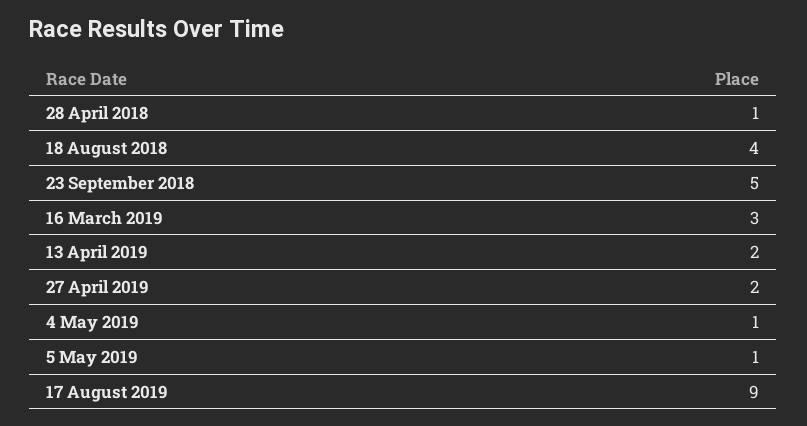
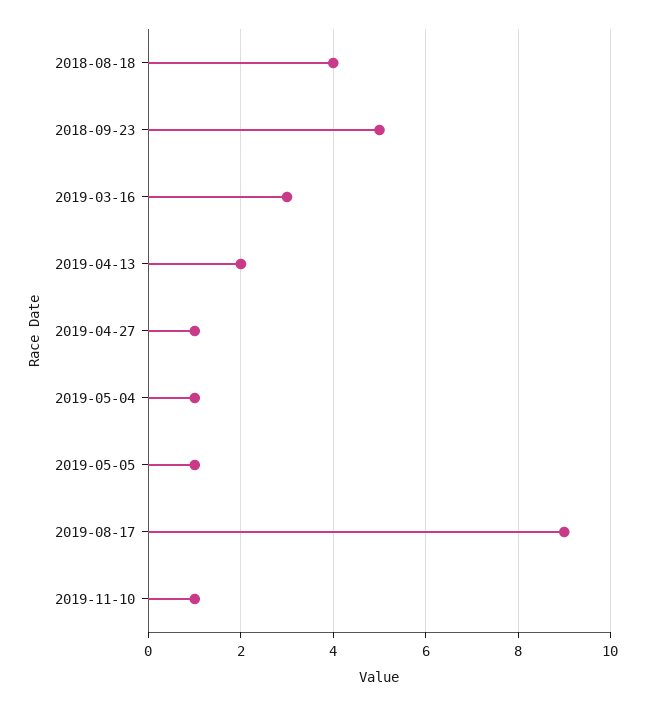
28 April 2018: 1 -> none
27 April 2019: 2 -> 1
2019-11-10: none -> 1

